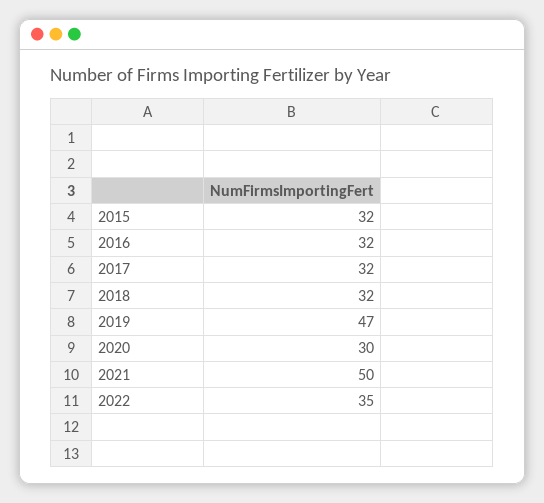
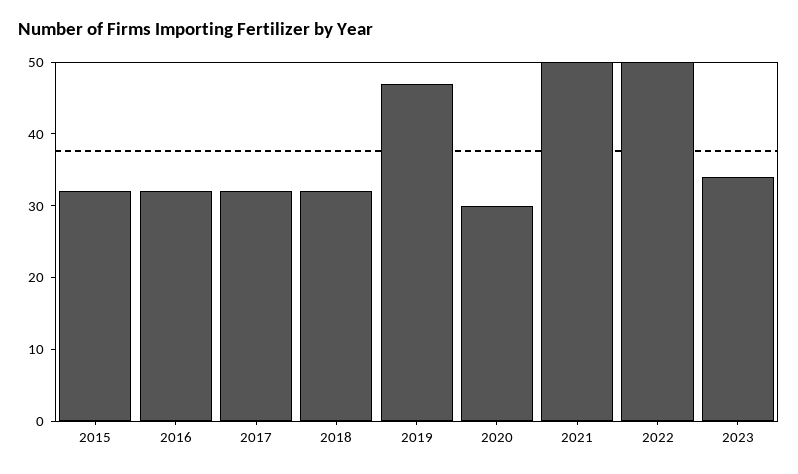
2022: 35 -> 50
2023: none -> 35

